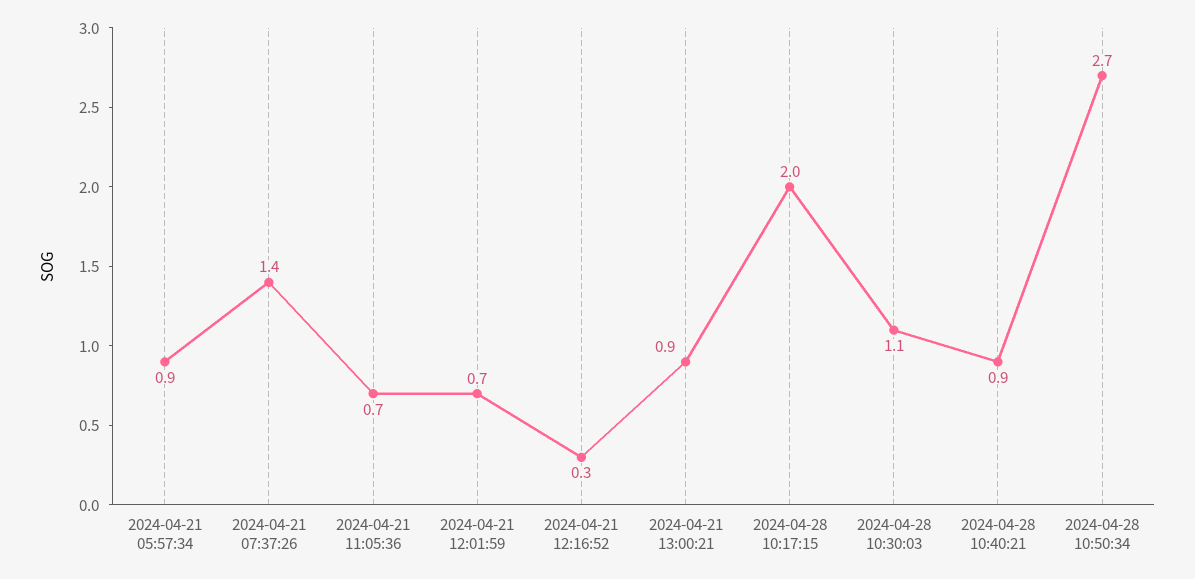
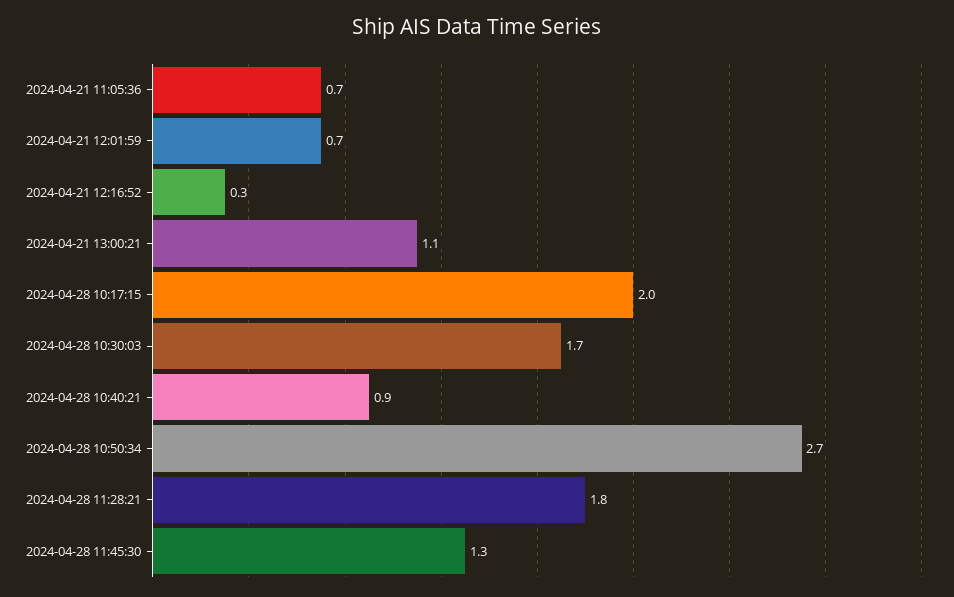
2024-04-21 05:57:34: 0.9 -> none
2024-04-21 07:37:26: 1.4 -> none
2024-04-21 13:00:21: 0.9 -> 1.1
2024-04-28 10:30:03: 1.1 -> 1.7
2024-04-28 11:28:21: none -> 1.8
2024-04-28 11:45:30: none -> 1.3

